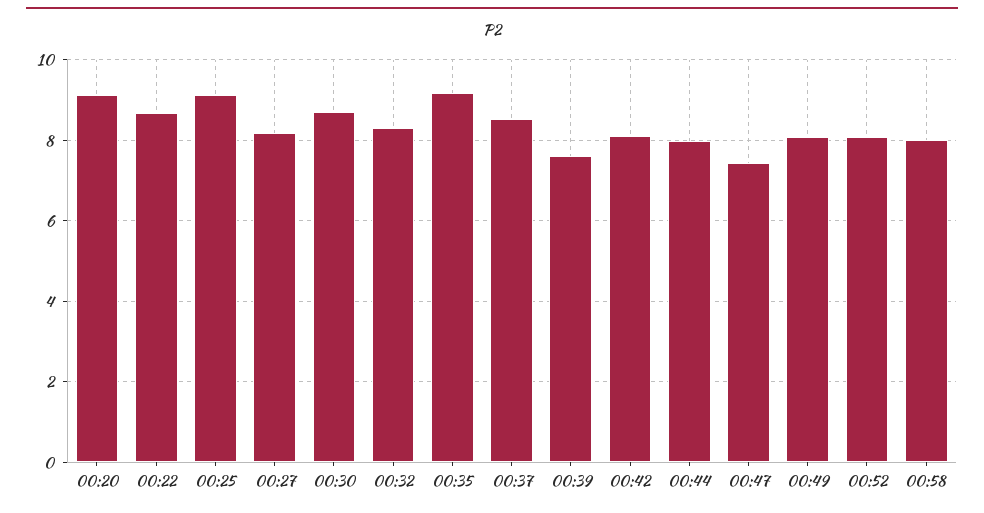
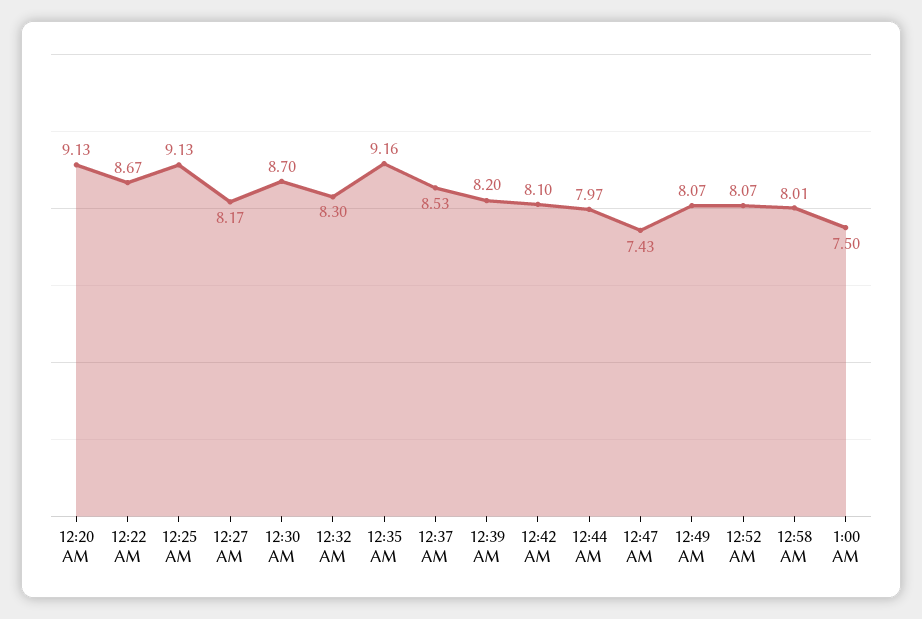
00:39: 7.6 -> 8.2
1:00 AM: none -> 7.5

